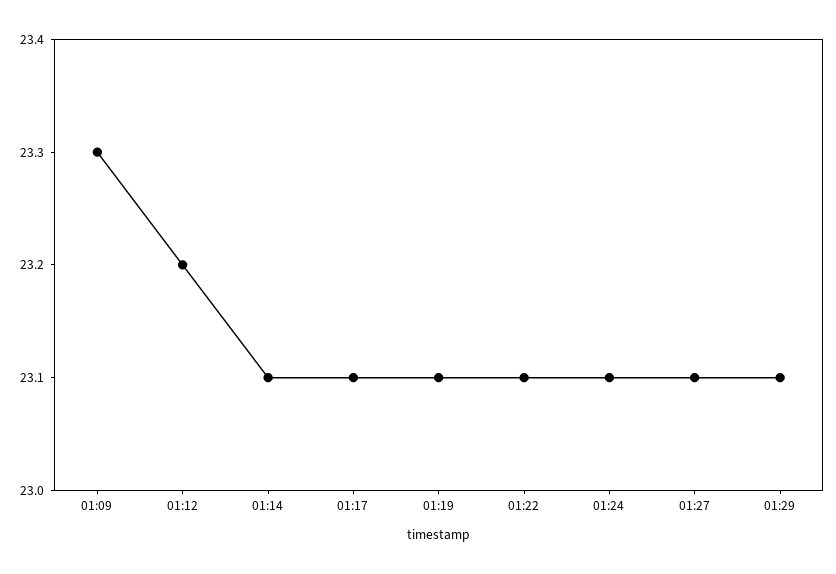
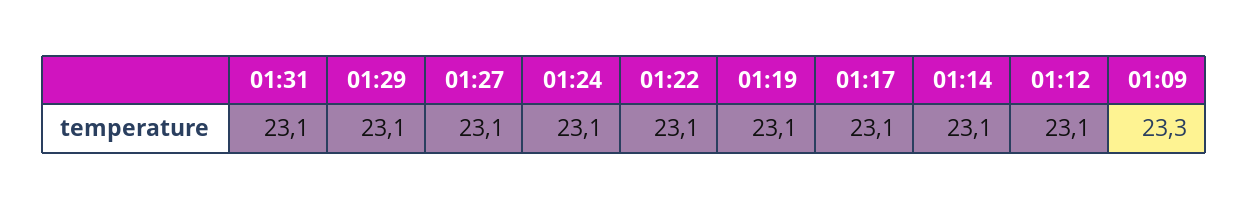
01:12: 23.2 -> 23.1
01:31: none -> 23.1

